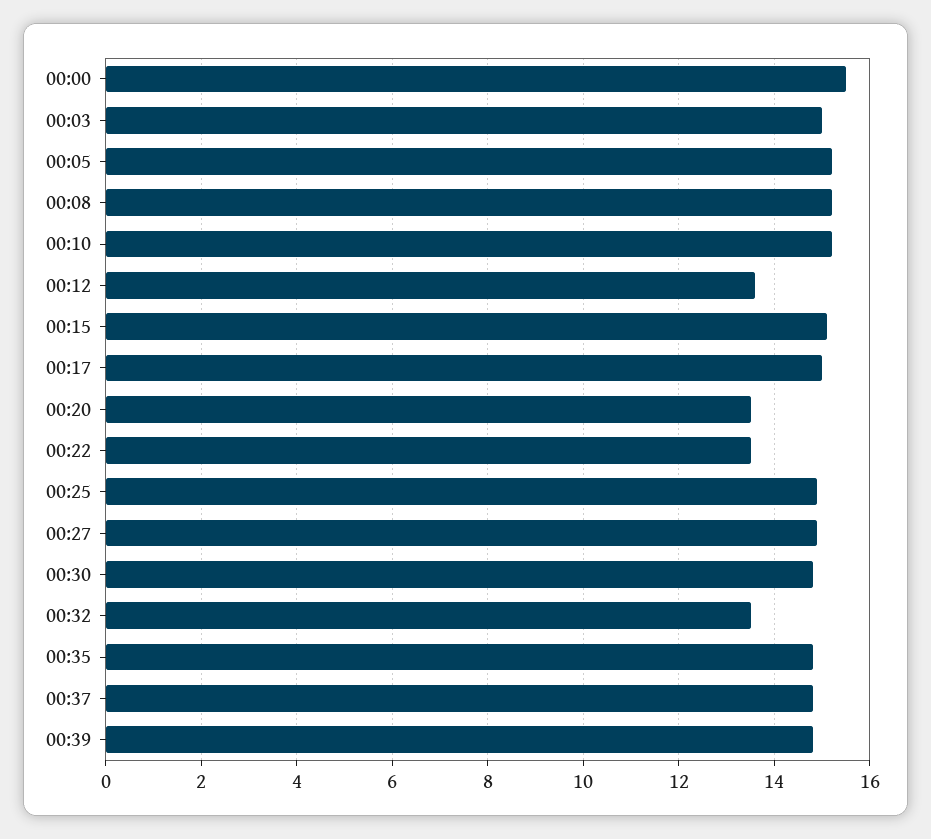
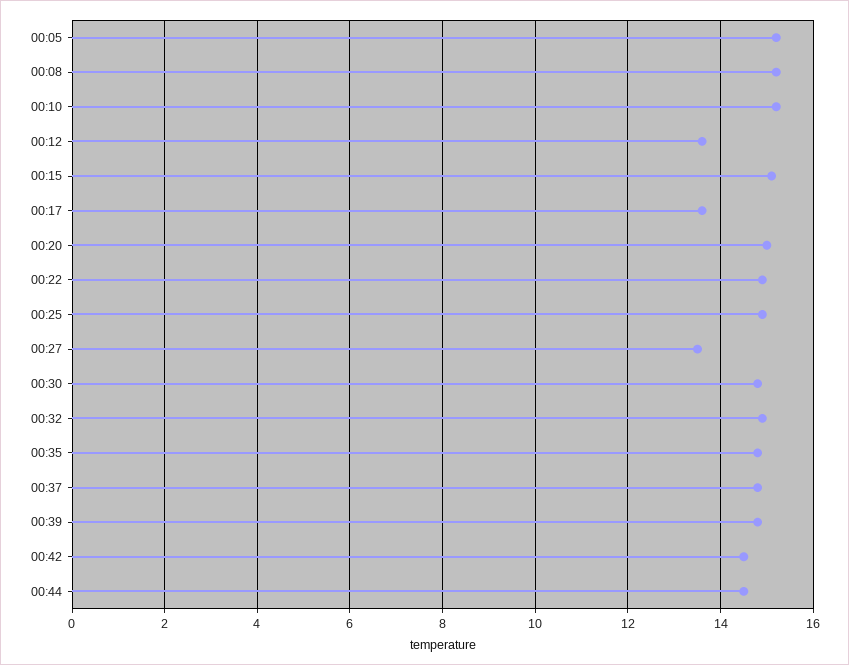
00:00: 15.5 -> none
00:03: 15 -> none
00:17: 15 -> 13.5
00:20: 13.5 -> 15
00:22: 13.5 -> 15
00:27: 15 -> 13.5
00:32: 13.5 -> 15
00:42: none -> 14.5
00:44: none -> 14.5

